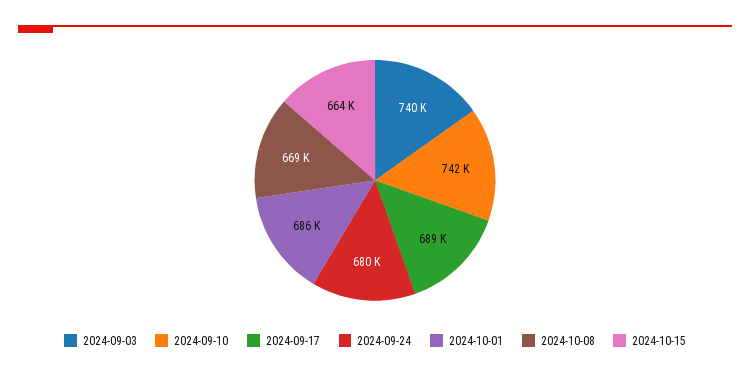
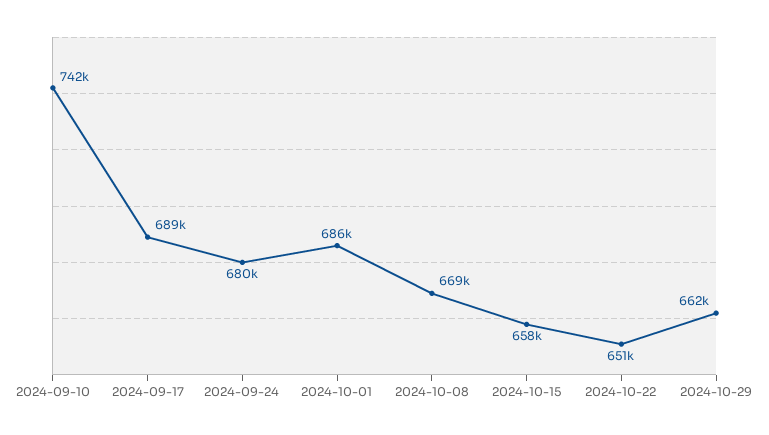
2024-09-03: 740000 -> none
2024-10-15: 664000 -> 658000
2024-10-22: none -> 651000
2024-10-29: none -> 662000

